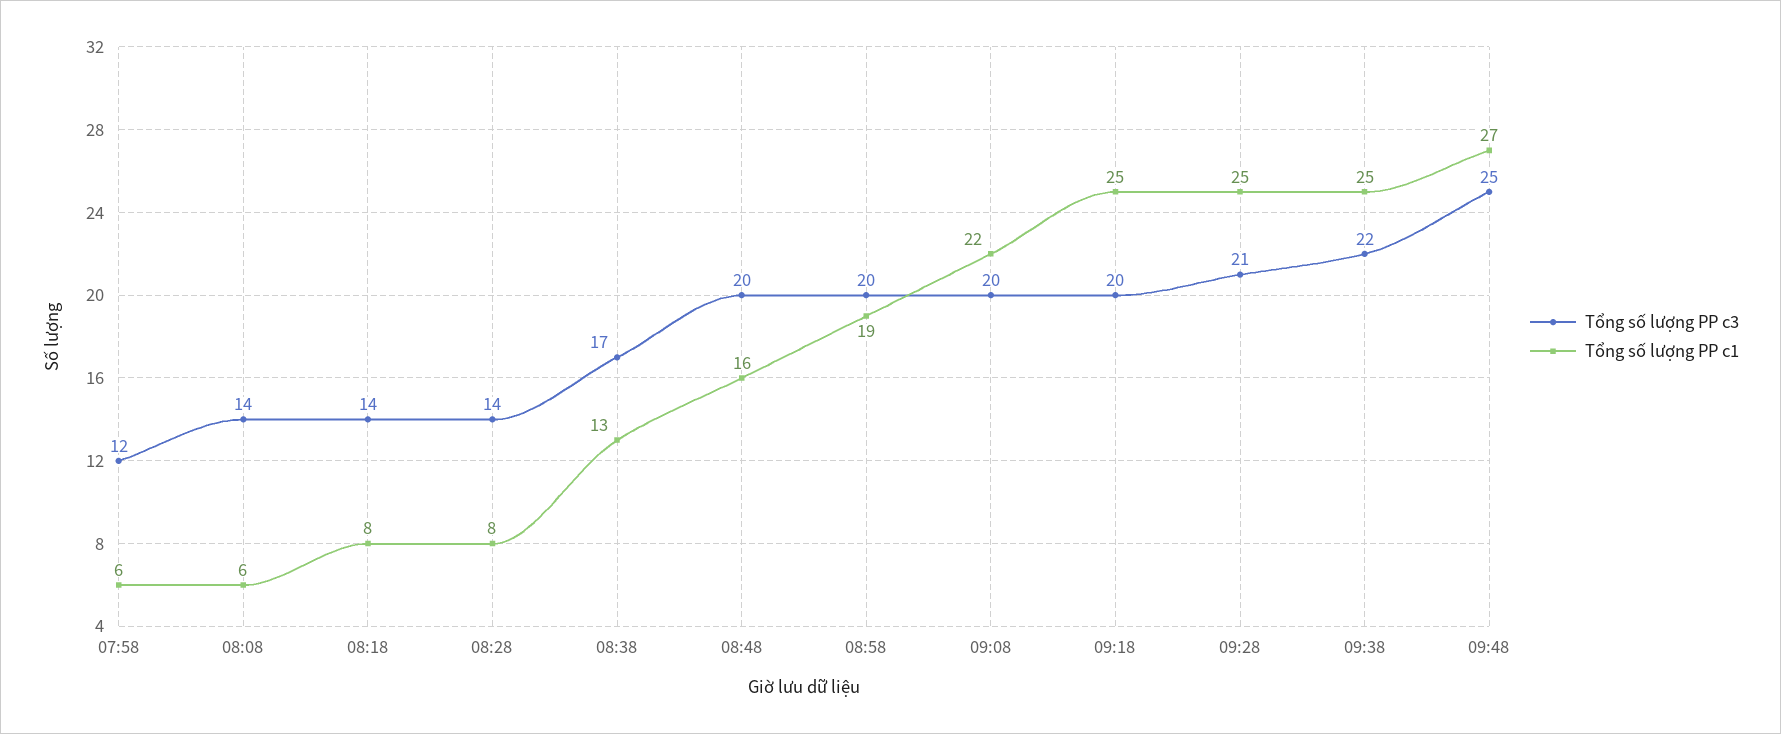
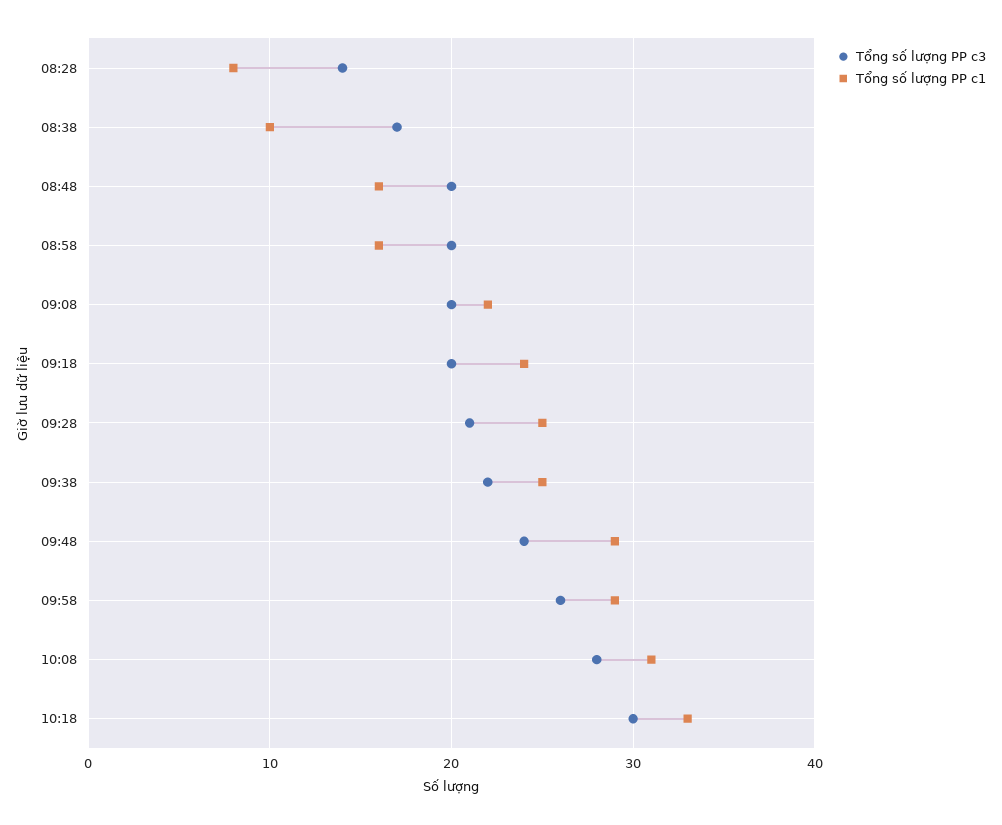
Tổng số lượng PP c3, 07:58: 12 -> none
Tổng số lượng PP c1, 07:58: 6 -> none
Tổng số lượng PP c3, 08:08: 14 -> none
Tổng số lượng PP c1, 08:08: 6 -> none
Tổng số lượng PP c3, 08:18: 14 -> none
Tổng số lượng PP c1, 08:18: 8 -> none
Tổng số lượng PP c1, 08:38: 13 -> 10
Tổng số lượng PP c1, 08:58: 19 -> 16
Tổng số lượng PP c1, 09:18: 25 -> 24
Tổng số lượng PP c3, 09:48: 25 -> 24
Tổng số lượng PP c1, 09:48: 27 -> 29
Tổng số lượng PP c3, 09:58: none -> 26
Tổng số lượng PP c1, 09:58: none -> 29
Tổng số lượng PP c3, 10:08: none -> 28
Tổng số lượng PP c1, 10:08: none -> 31
Tổng số lượng PP c3, 10:18: none -> 30
Tổng số lượng PP c1, 10:18: none -> 33

